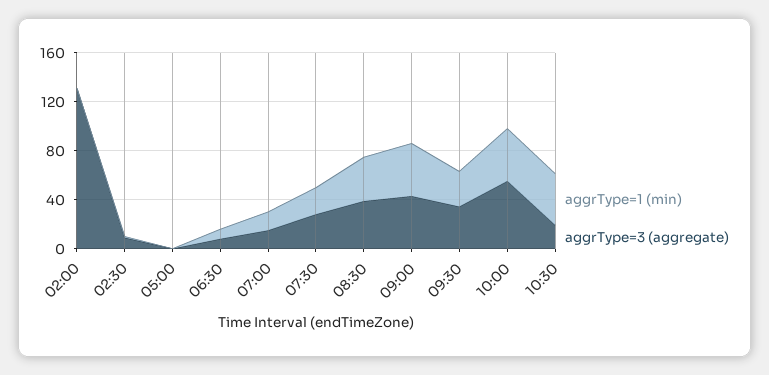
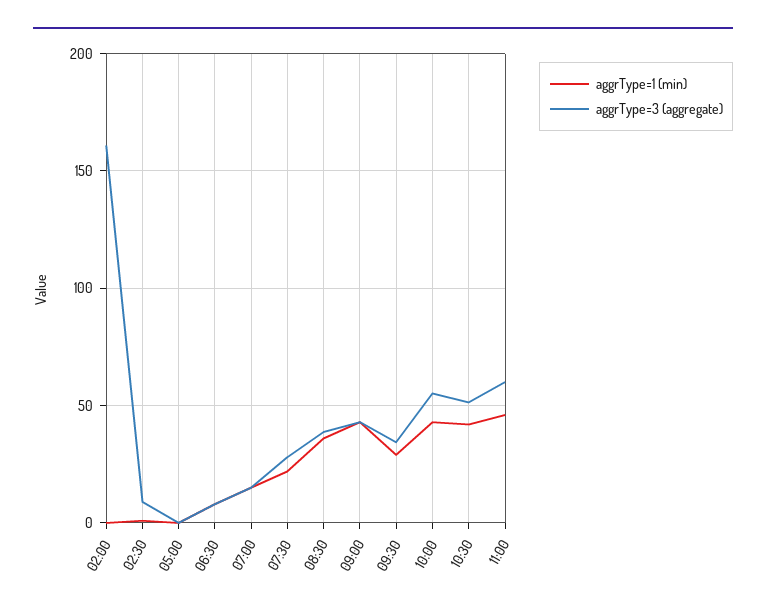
aggrType=3 (aggregate), 02:00: 130 -> 160
aggrType=3 (aggregate), 10:30: 20 -> 50
aggrType=1 (min), 11:00: none -> 45
aggrType=3 (aggregate), 11:00: none -> 60

